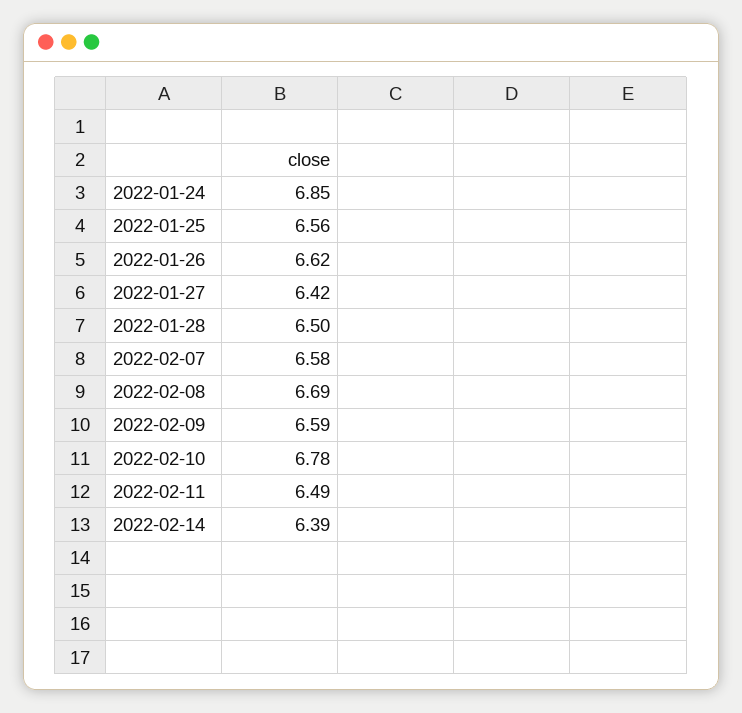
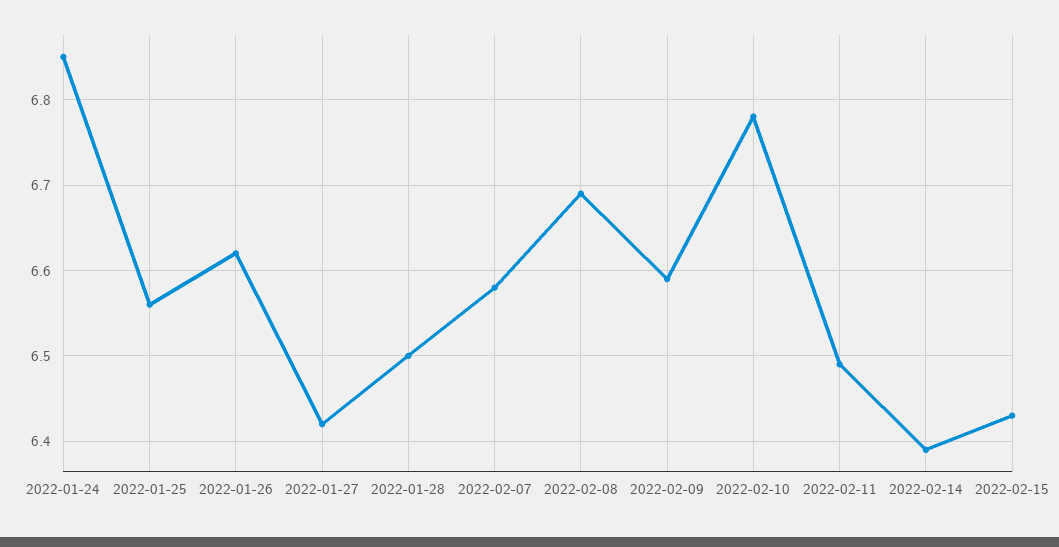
2022-02-15: none -> 6.43

